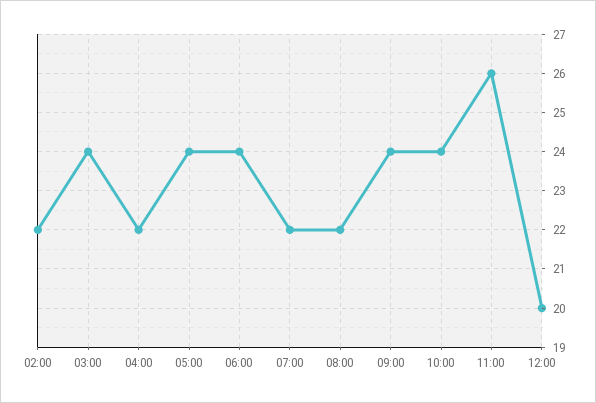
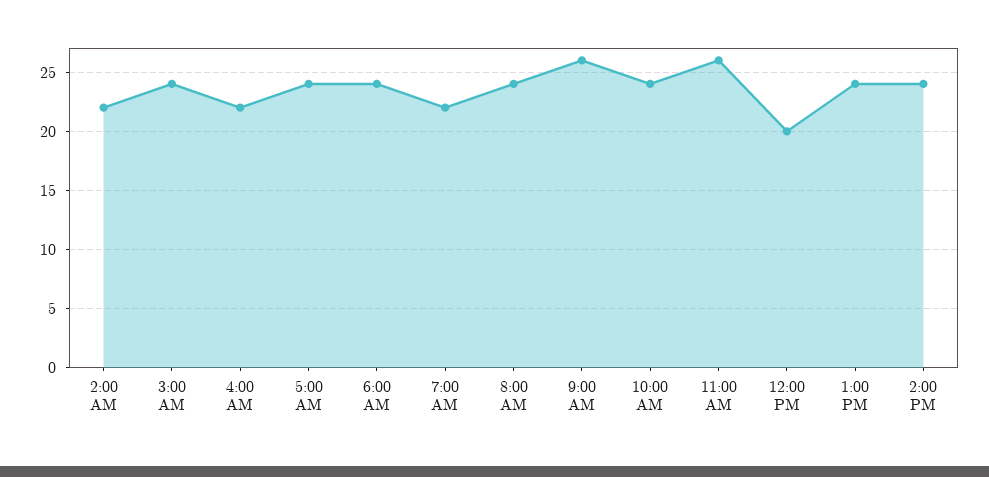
08:00: 22 -> 24
09:00: 24 -> 26
1:00 PM: none -> 24
2:00 PM: none -> 24

